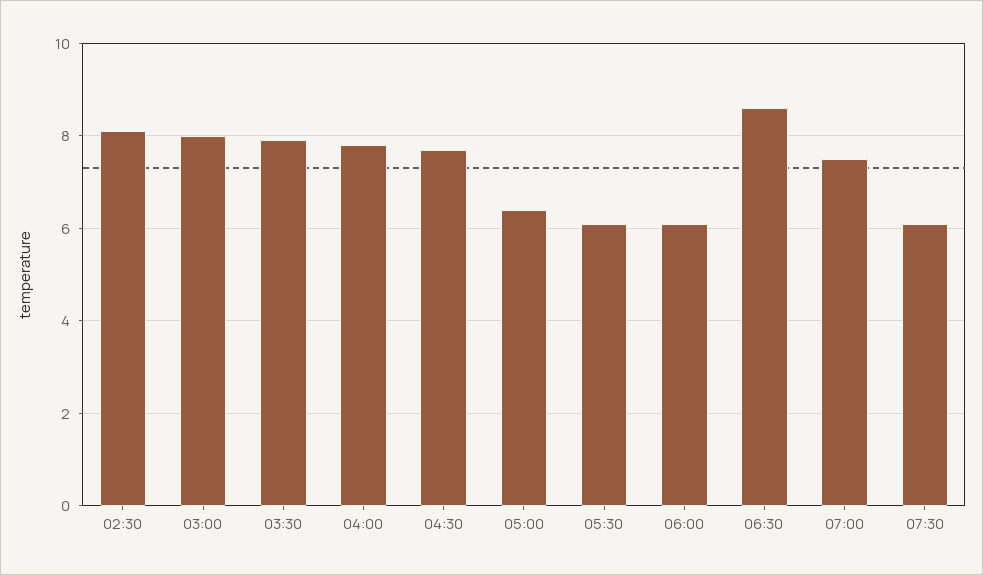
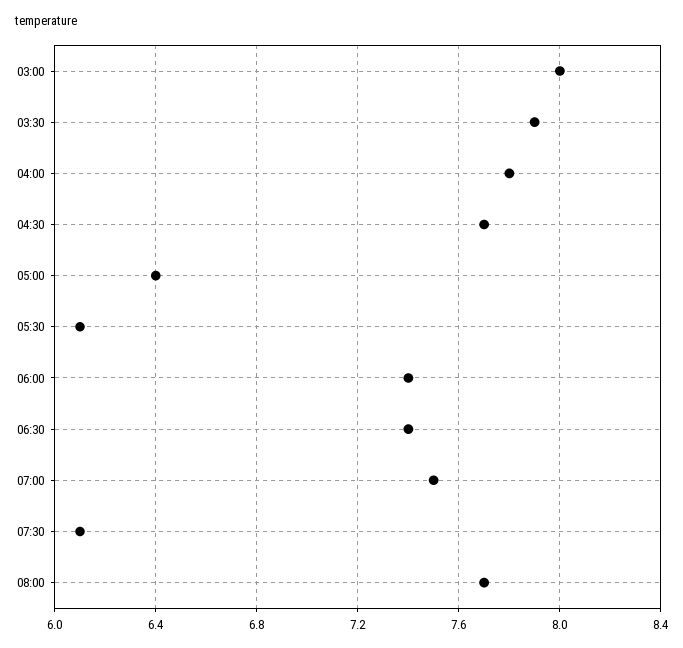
02:30: 8 -> none
06:00: 6 -> 7.4
06:30: 8.5 -> 7.4
08:00: none -> 7.7

